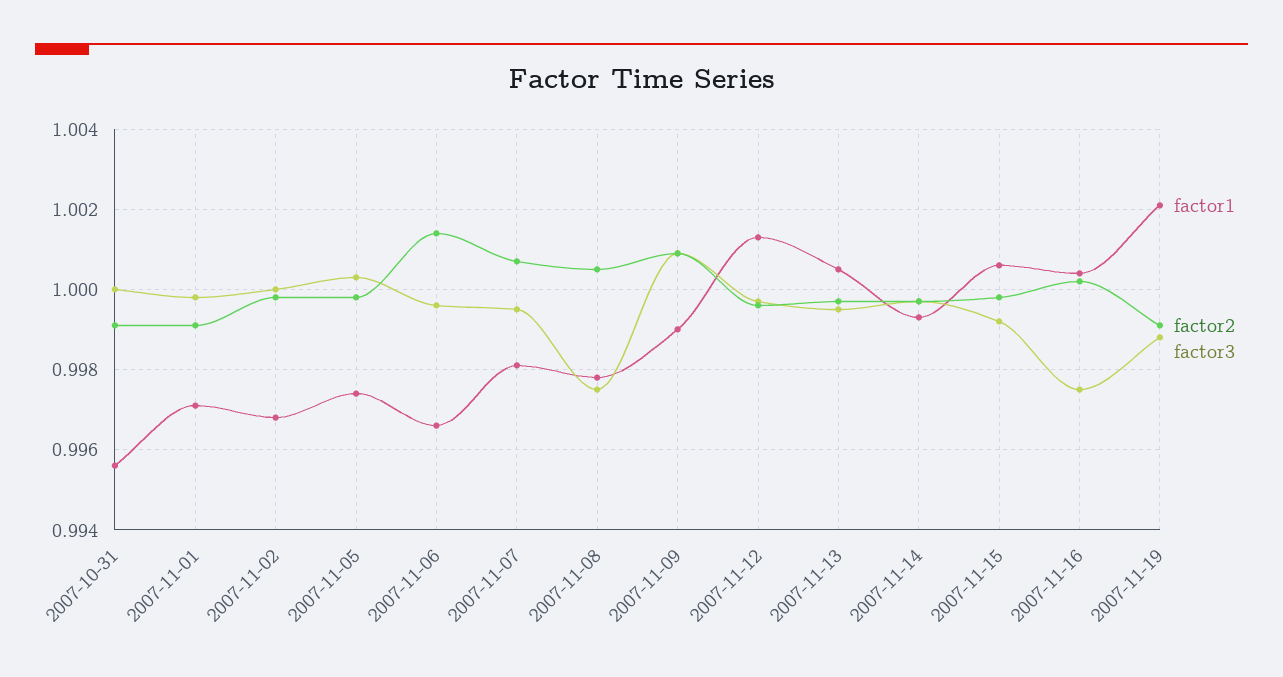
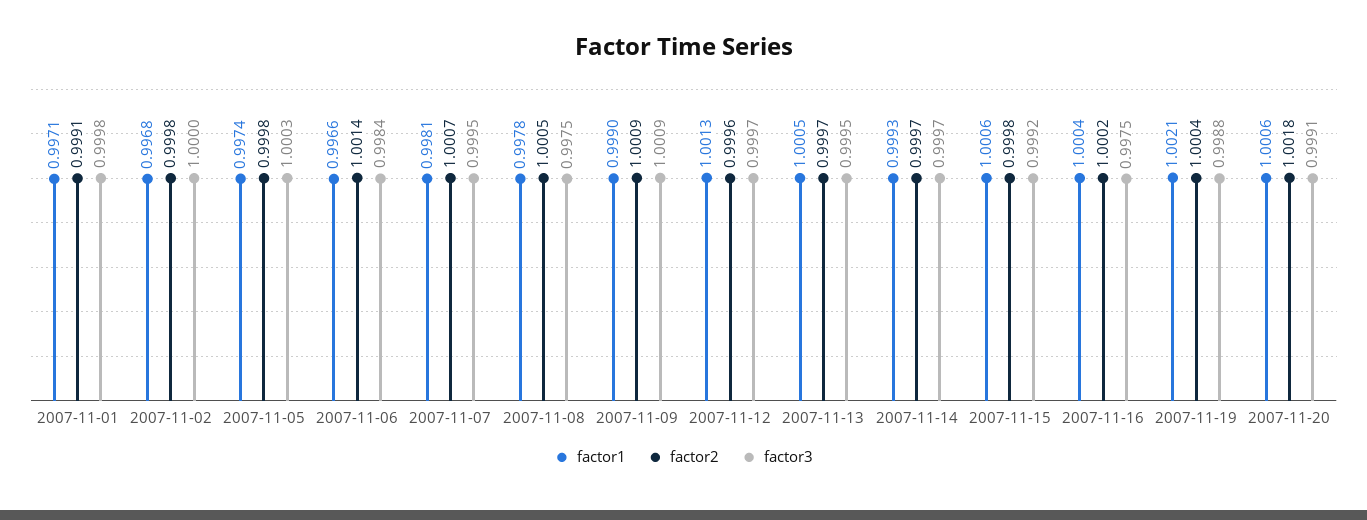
factor1, 2007-10-31: 0.9955 -> none
factor2, 2007-10-31: 0.999 -> none
factor3, 2007-10-31: 1 -> none
factor3, 2007-11-06: 0.9995 -> 0.9984
factor2, 2007-11-19: 0.999 -> 1.0004
factor1, 2007-11-20: none -> 1.0006
factor2, 2007-11-20: none -> 1.0018
factor3, 2007-11-20: none -> 0.9991

